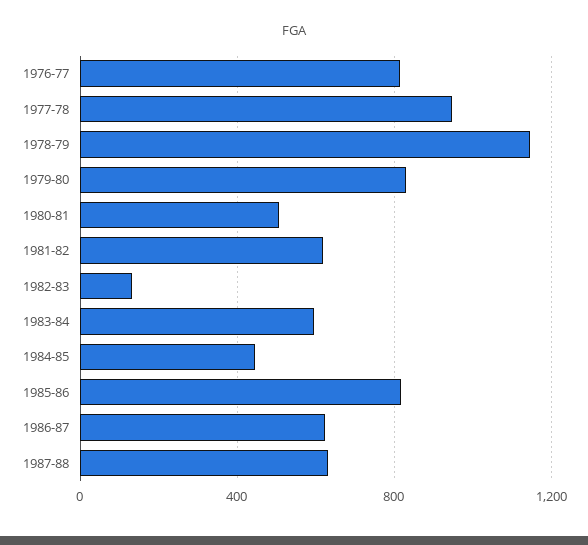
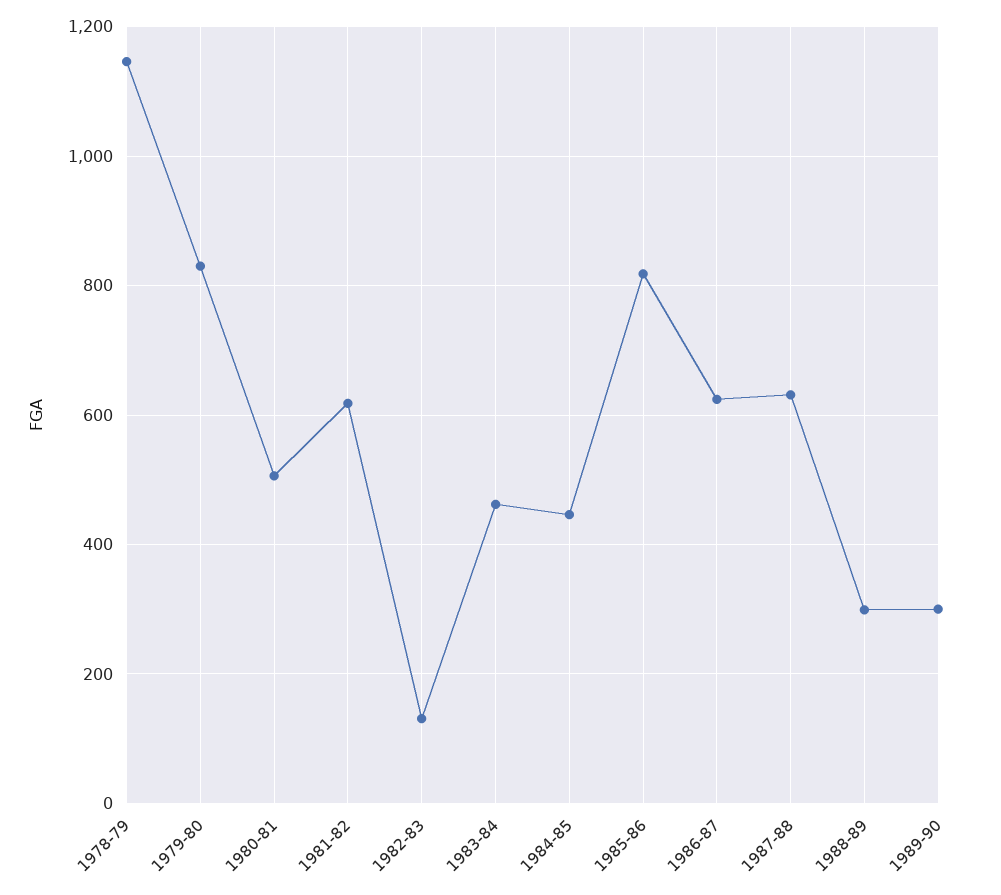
1976-77: 800 -> none
1977-78: 950 -> none
1983-84: 600 -> 460
1988-89: none -> 300
1989-90: none -> 300

